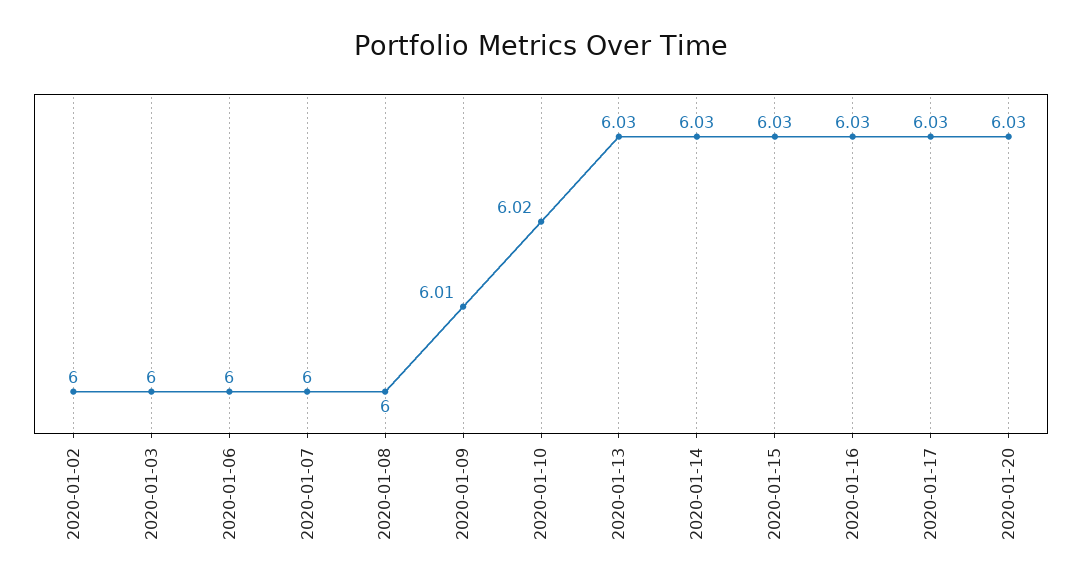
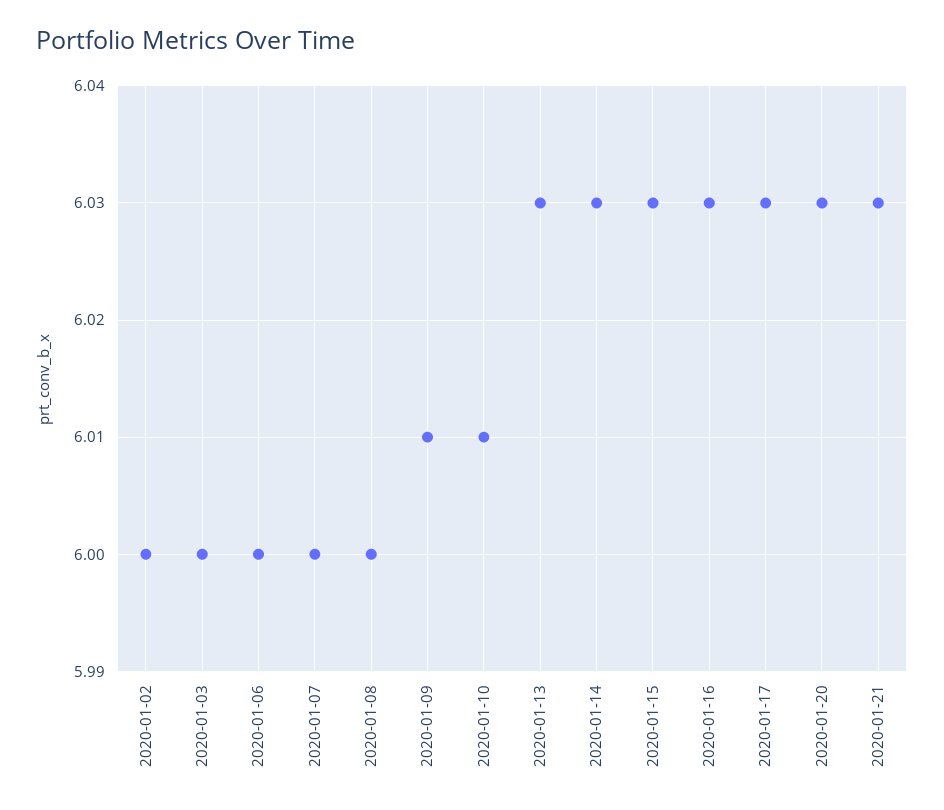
2020-01-10: 6.02 -> 6.01
2020-01-21: none -> 6.03

